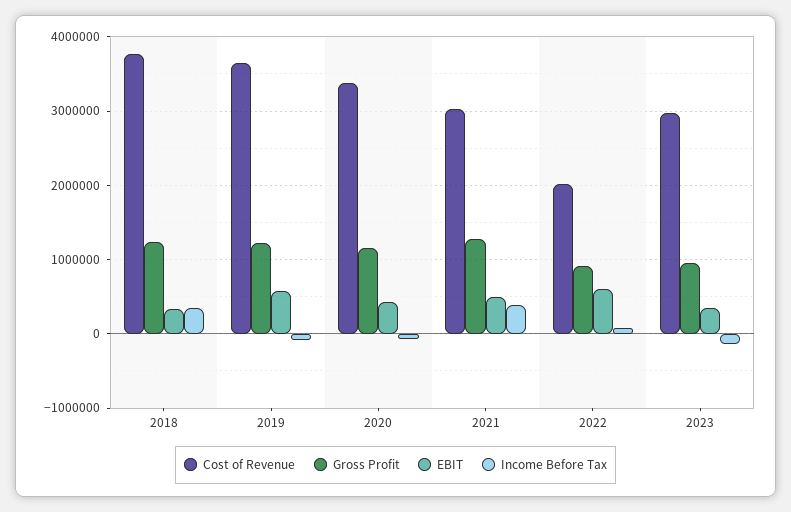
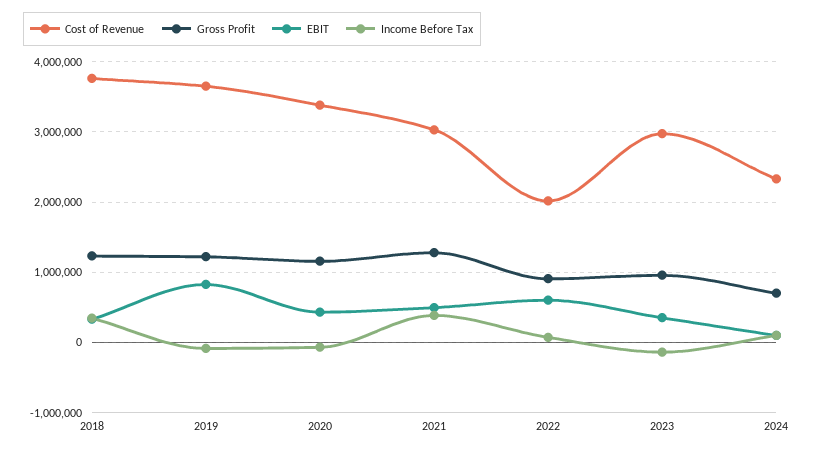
EBIT, 2019: 600000 -> 800000
Cost of Revenue, 2024: none -> 2300000
Gross Profit, 2024: none -> 700000
EBIT, 2024: none -> 100000
Income Before Tax, 2024: none -> 100000

